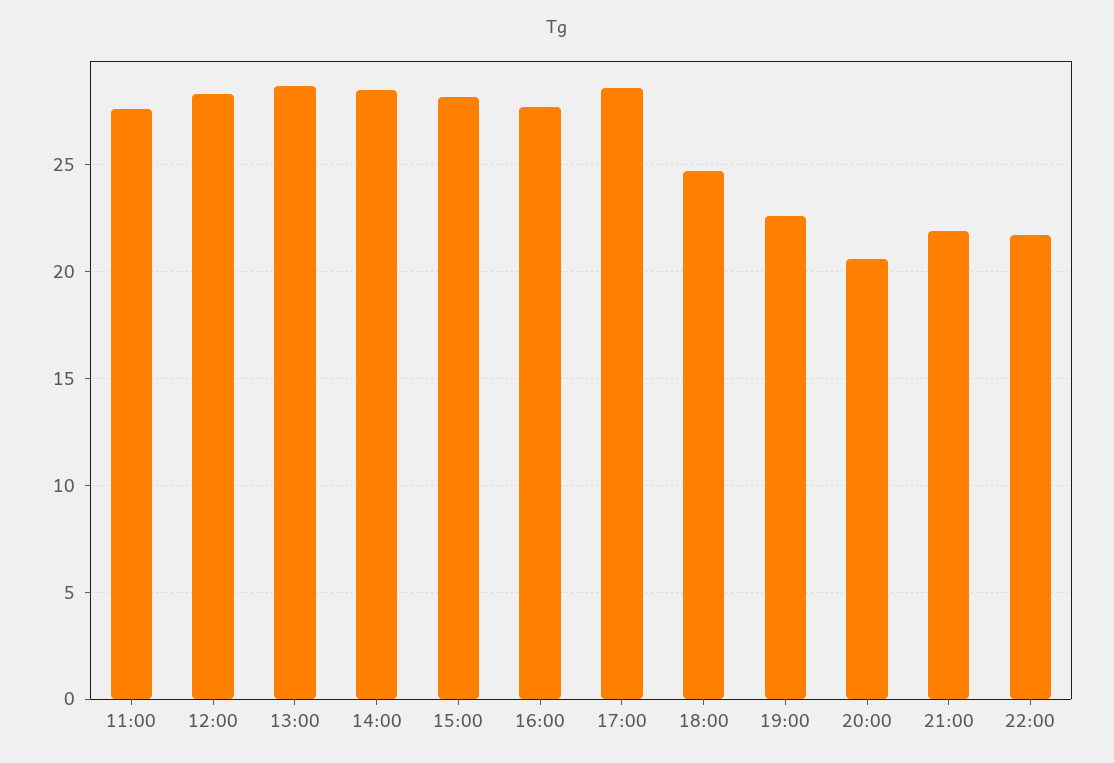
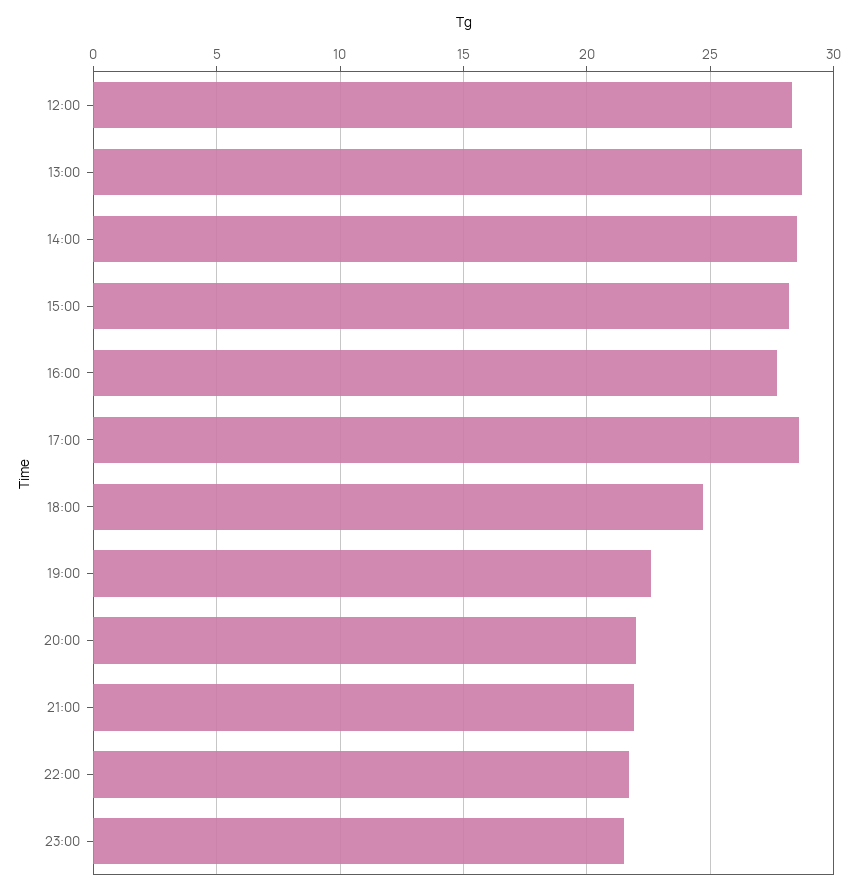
11:00: 27.5 -> none
20:00: 20.5 -> 22
23:00: none -> 21.5

